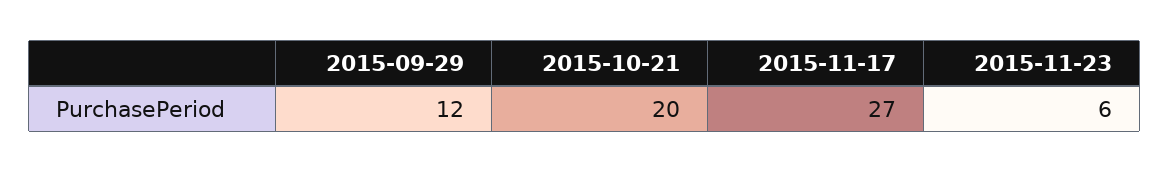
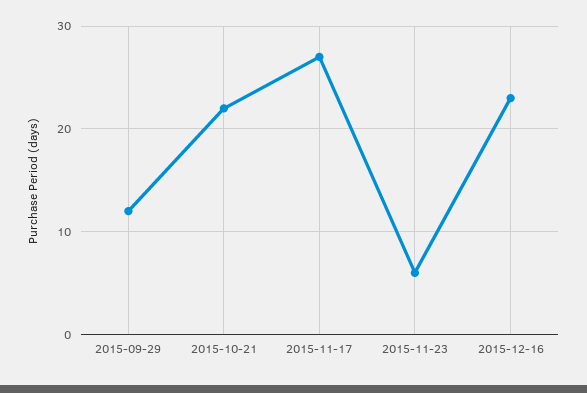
2015-10-21: 20 -> 22
2015-12-16: none -> 23

